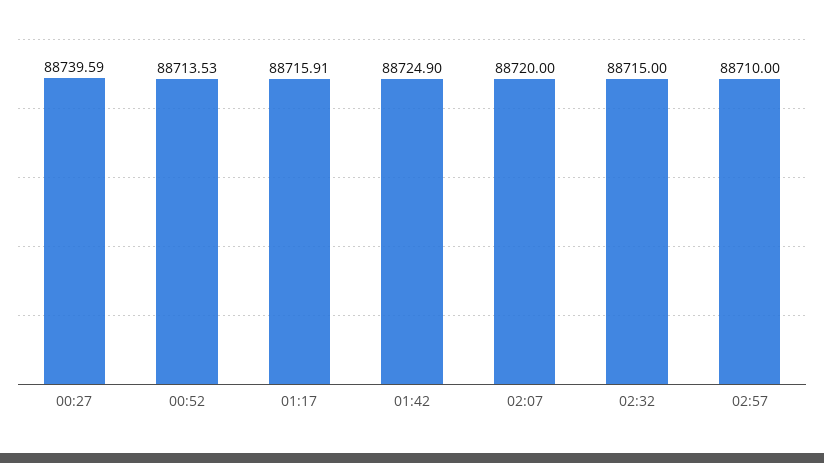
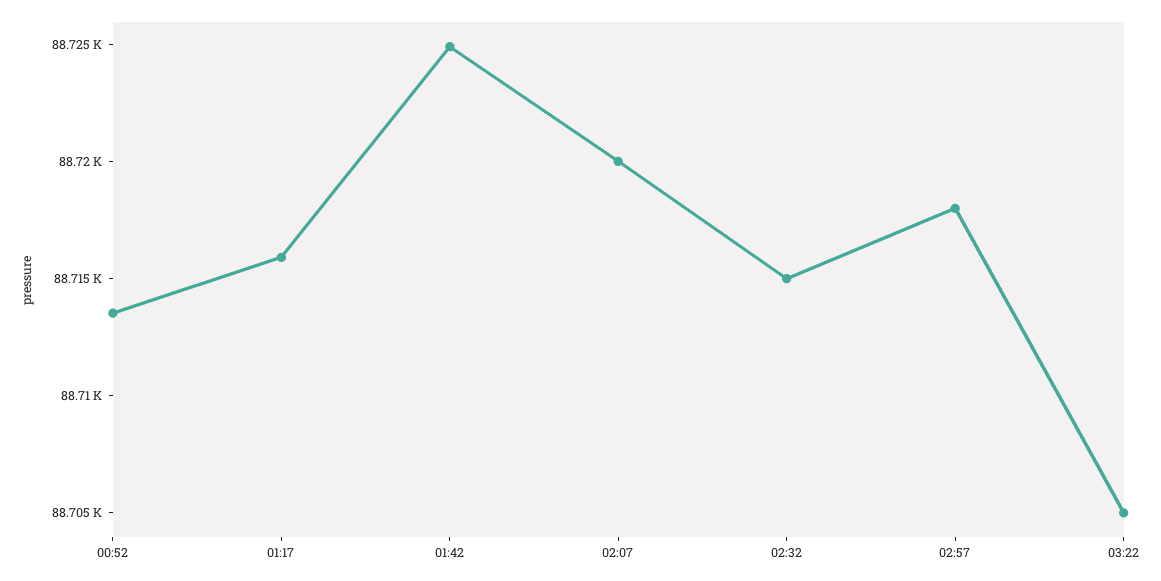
00:27: 88739.59 -> none
02:57: 88710 -> 88718
03:22: none -> 88705

